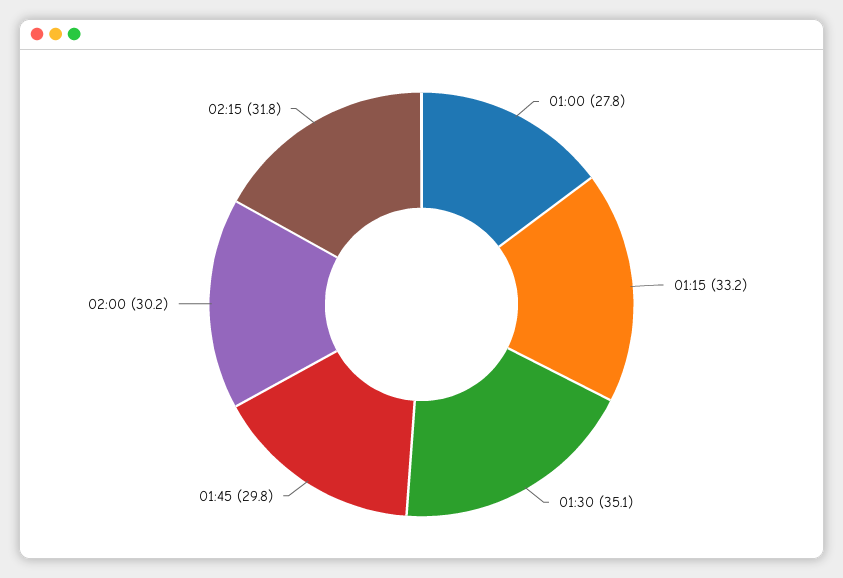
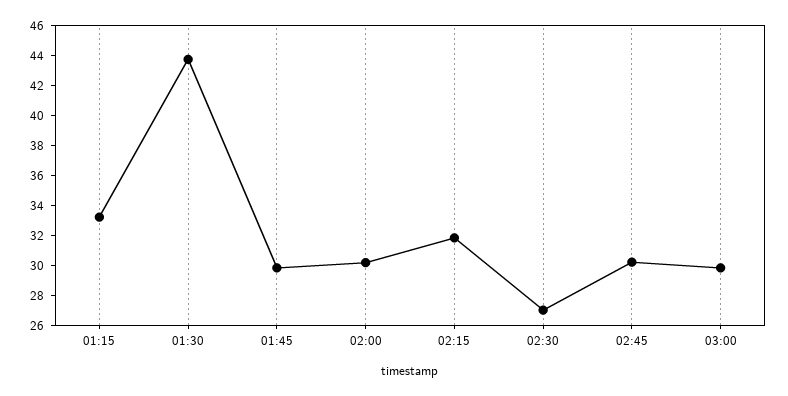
01:00: 27.8 -> none
01:30: 35.1 -> 44
02:30: none -> 27
02:45: none -> 30
03:00: none -> 30

